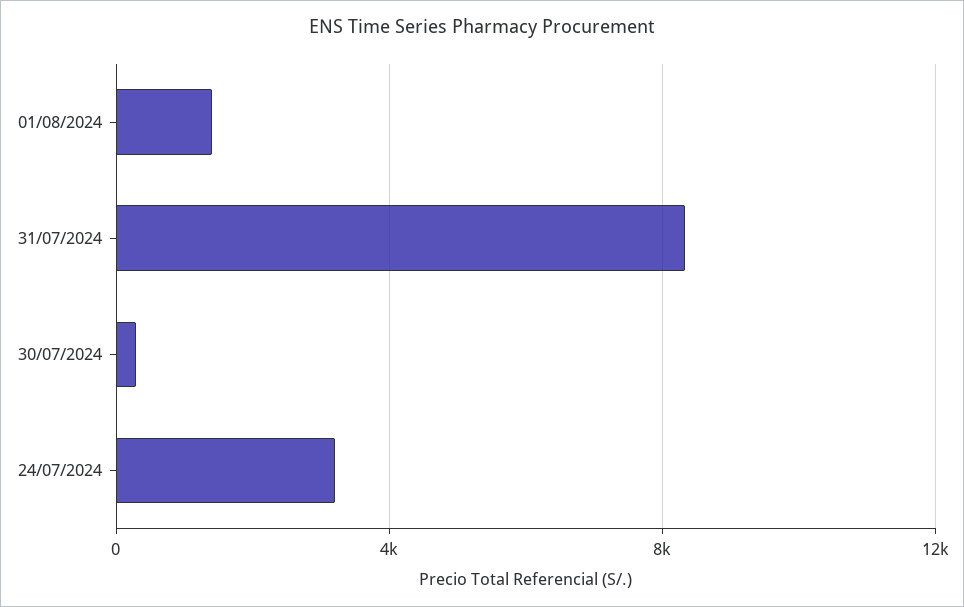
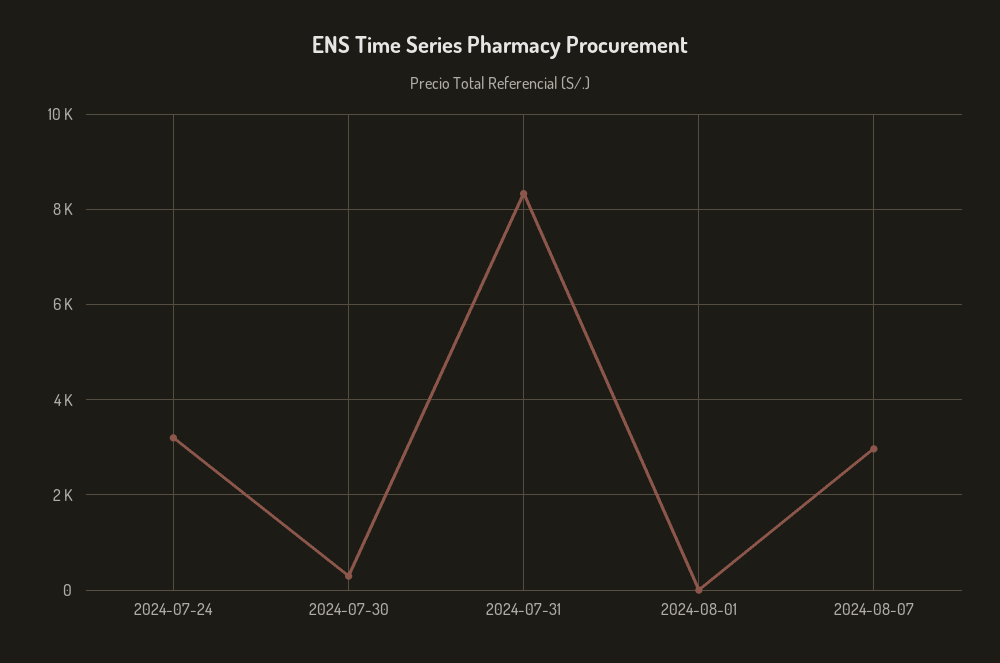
01/08/2024: 1500 -> 0
2024-08-07: none -> 3000

